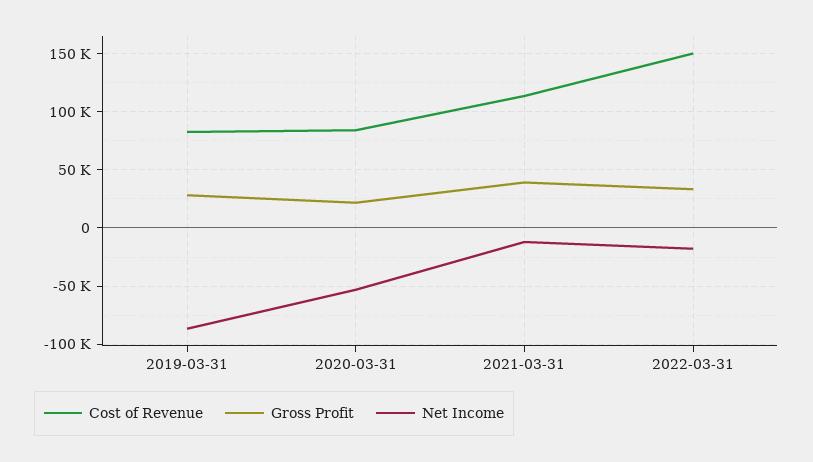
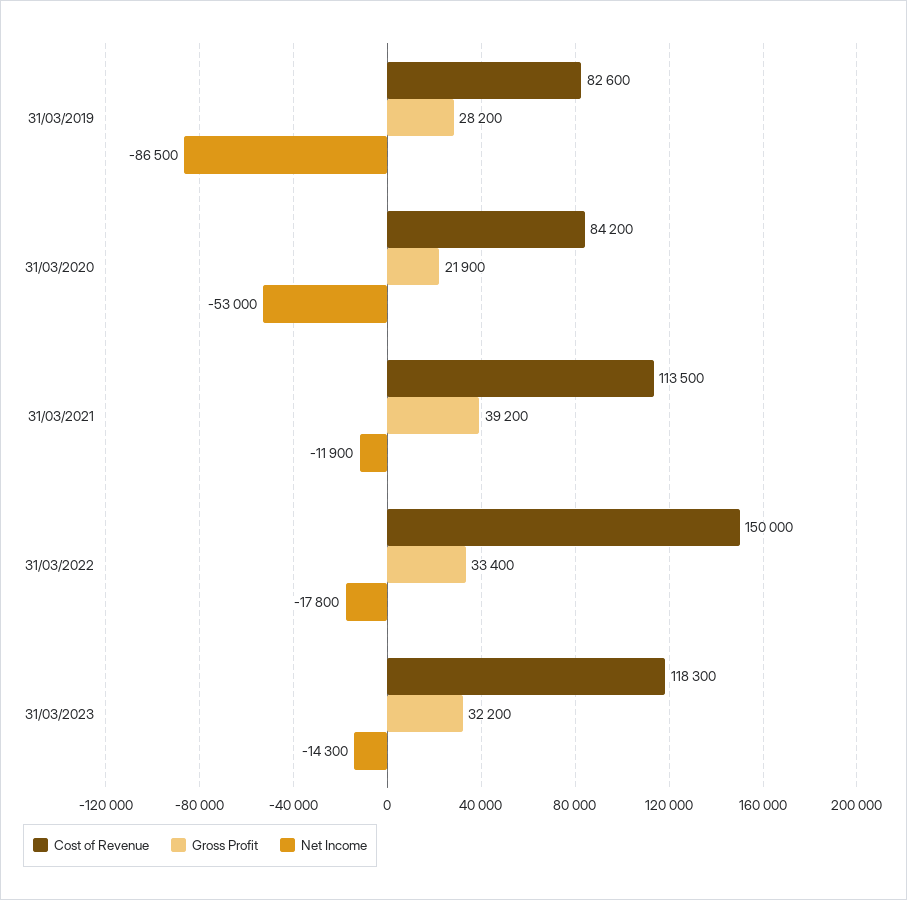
Cost of Revenue, 31/03/2023: none -> 118300
Gross Profit, 31/03/2023: none -> 32200
Net Income, 31/03/2023: none -> -14300

